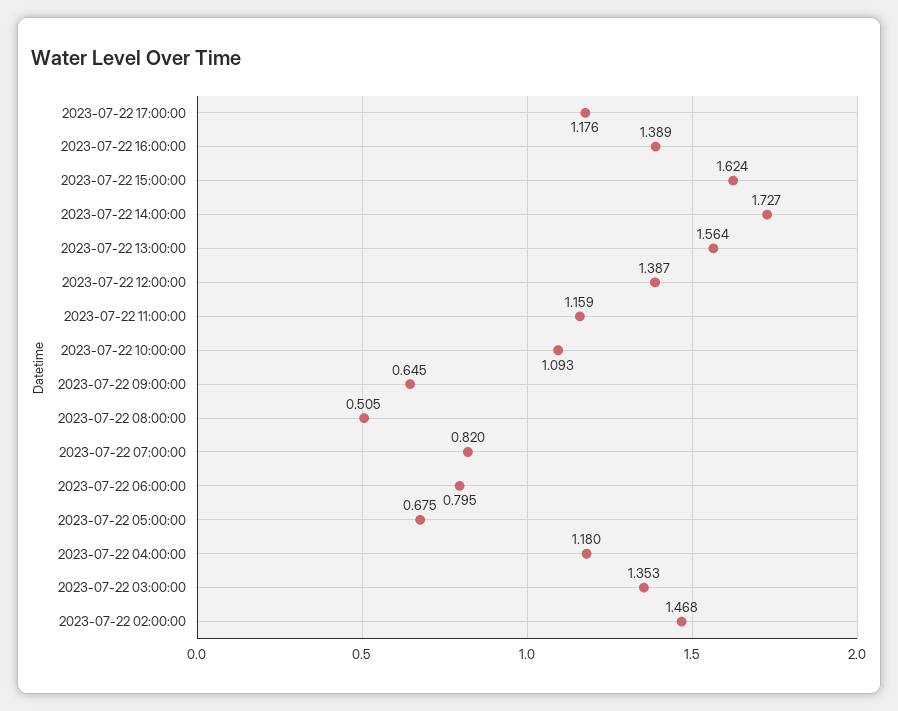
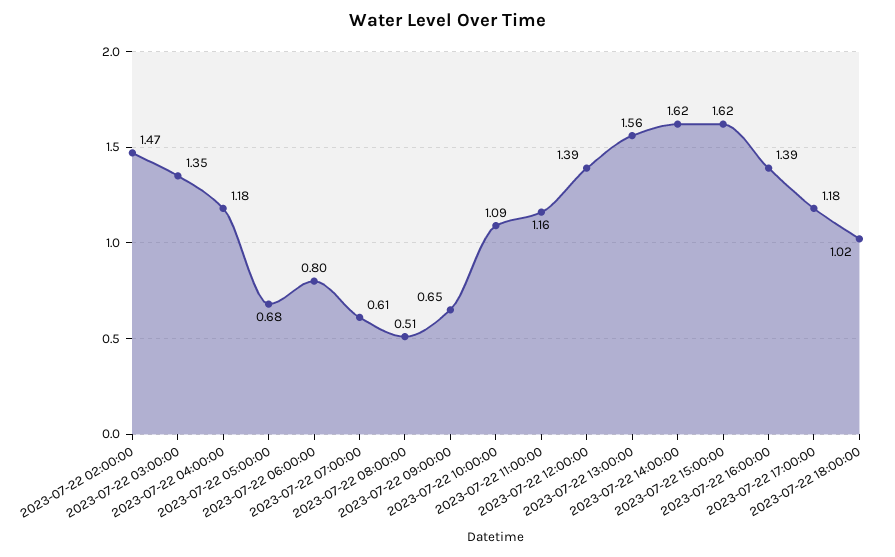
2023-07-22 14:00:00: 1.727 -> 1.62
2023-07-22 07:00:00: 0.82 -> 0.61
2023-07-22 18:00:00: none -> 1.02

